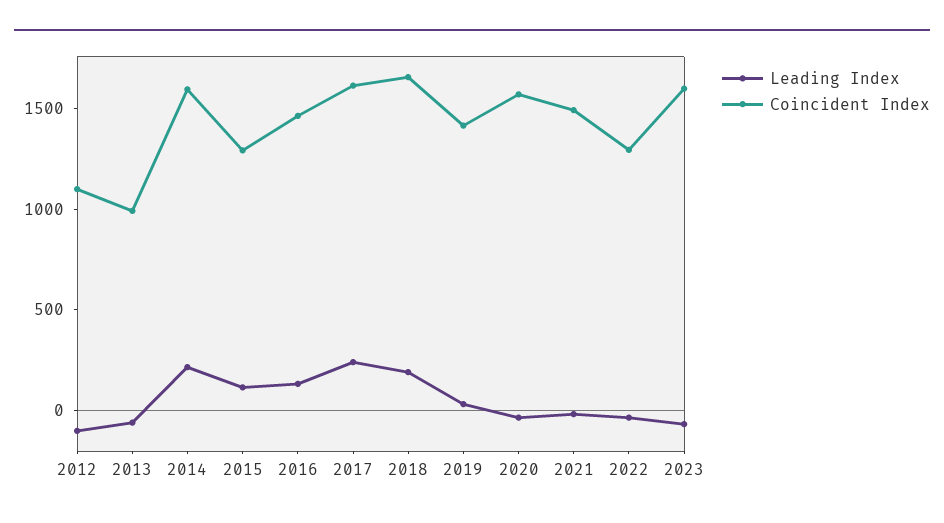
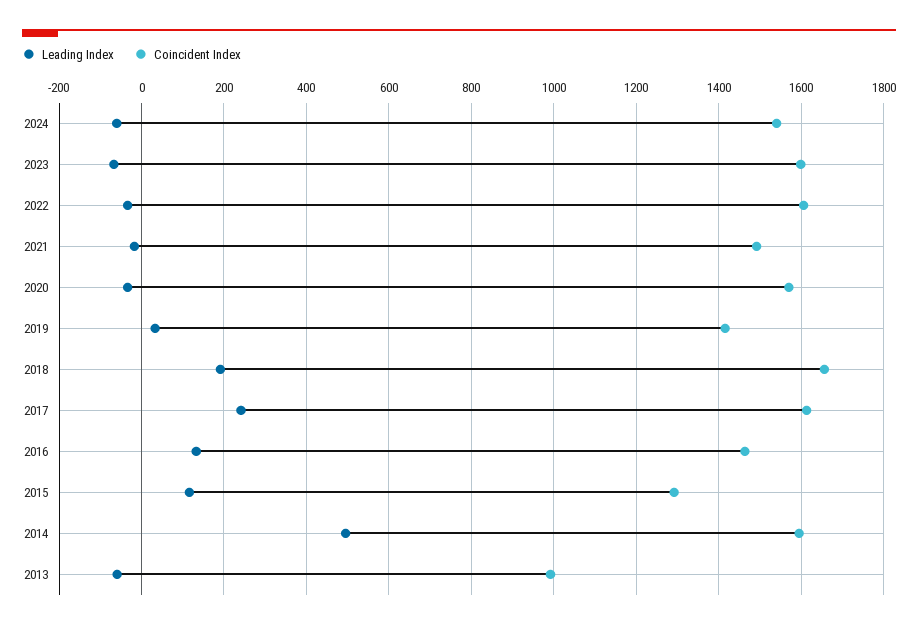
Leading Index, 2012: -100 -> none
Coincident Index, 2012: 1100 -> none
Leading Index, 2014: 200 -> 500
Coincident Index, 2022: 1300 -> 1600
Leading Index, 2024: none -> -60
Coincident Index, 2024: none -> 1540

